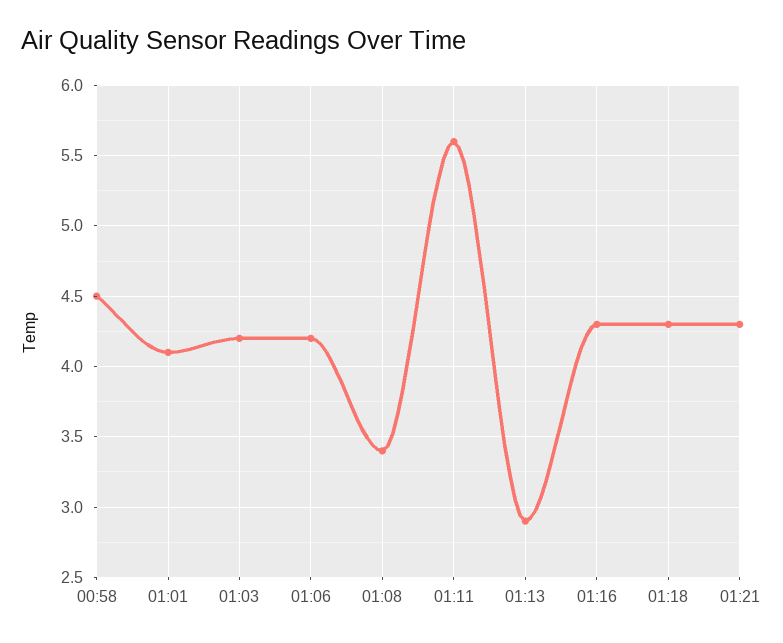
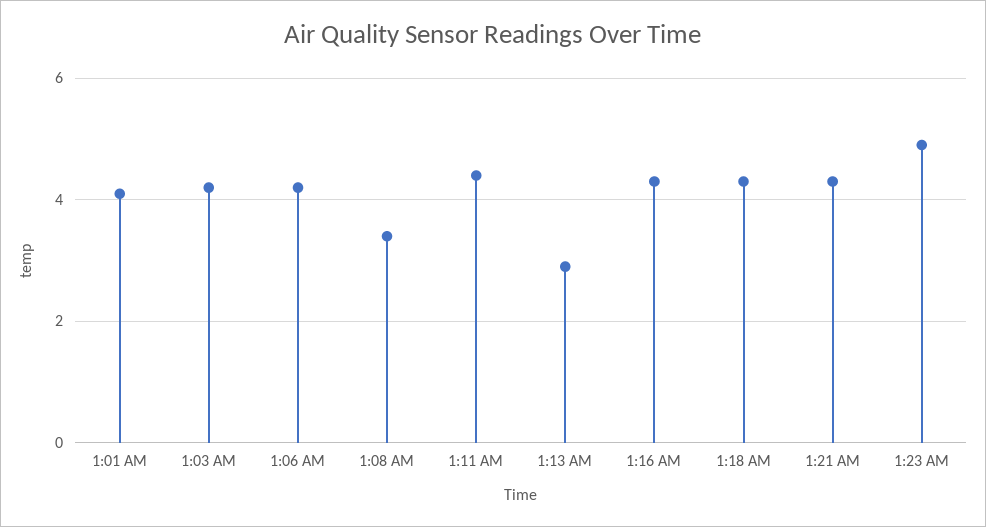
00:58: 4.5 -> none
01:11: 5.6 -> 4.5
1:23 AM: none -> 5

